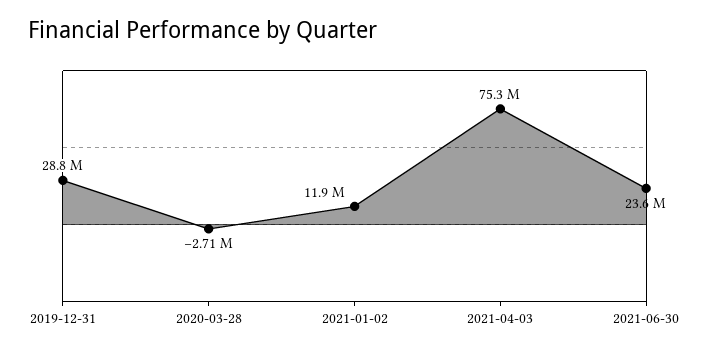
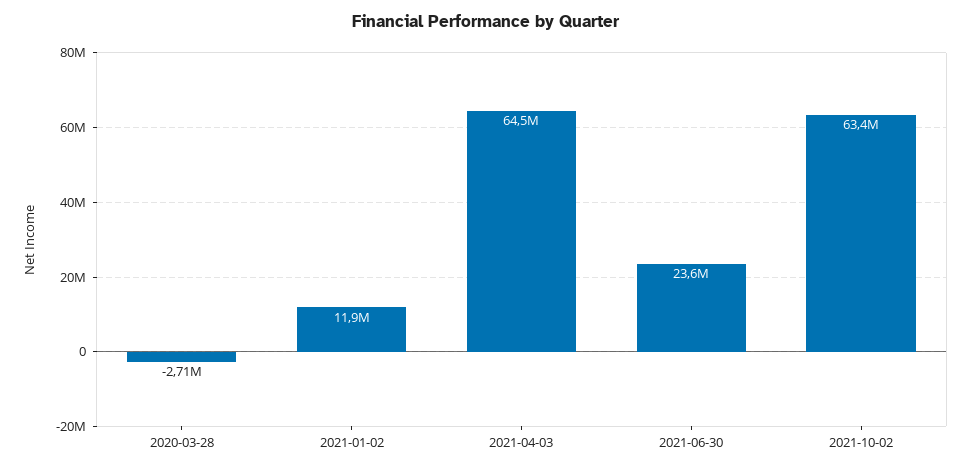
2019-12-31: 28800000 -> none
2021-04-03: 75300000 -> 64500000
2021-10-02: none -> 63400000

